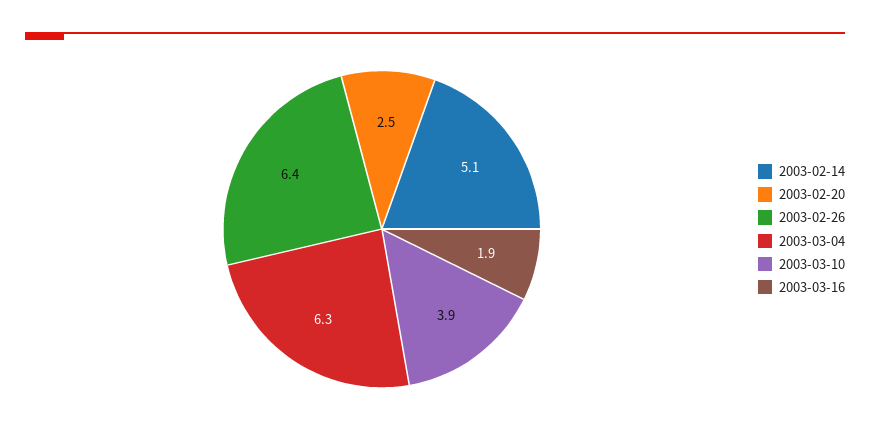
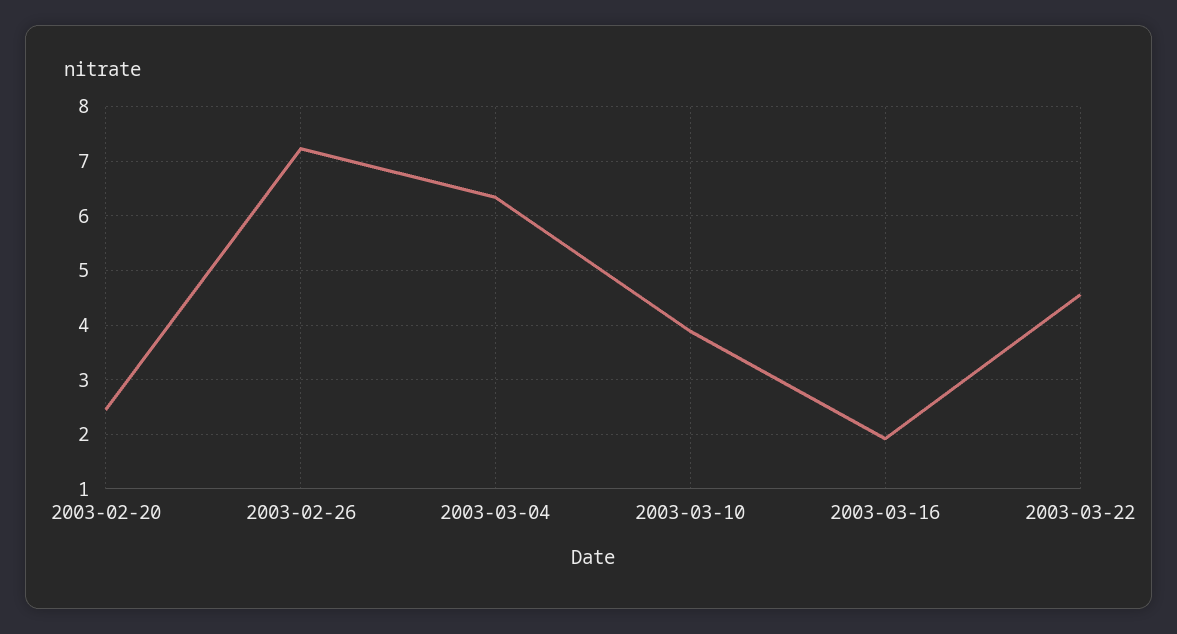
2003-02-14: 5.1 -> none
2003-02-26: 6.4 -> 7.2
2003-03-22: none -> 4.6

